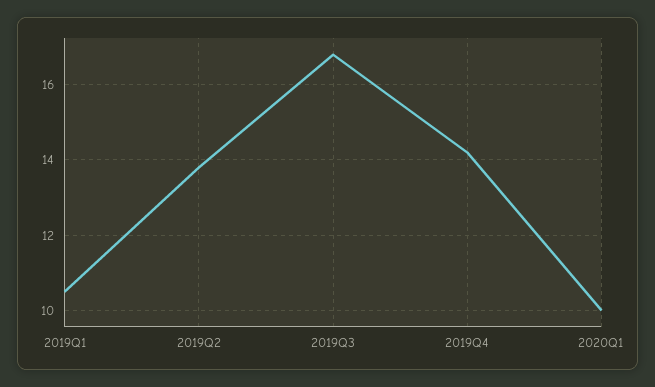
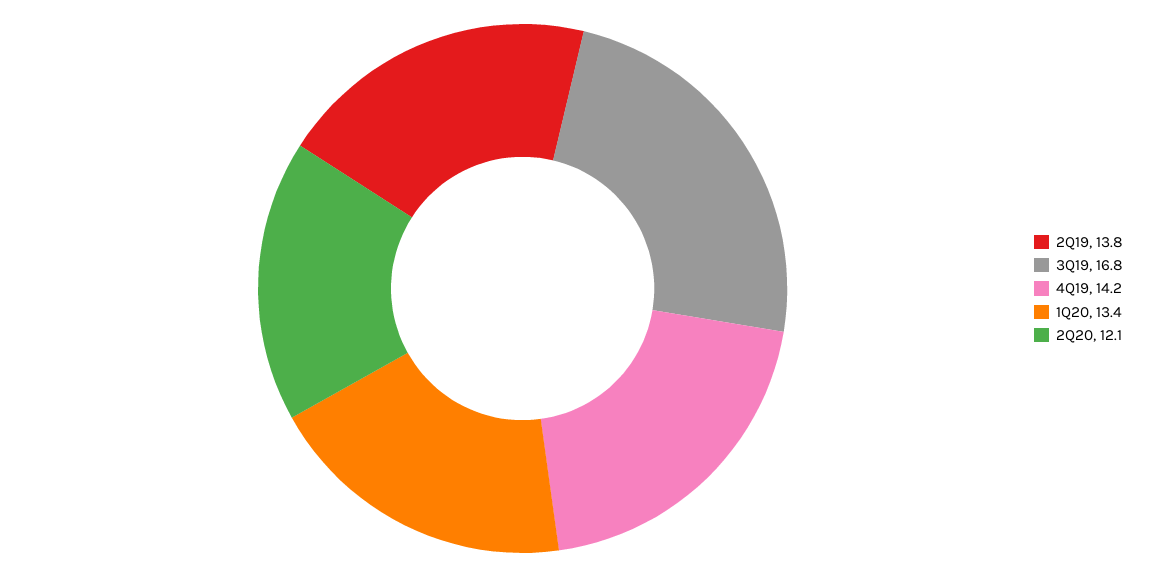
2019Q1: 10.5 -> none
2020Q1: 10 -> 13.4
2Q20: none -> 12.1

